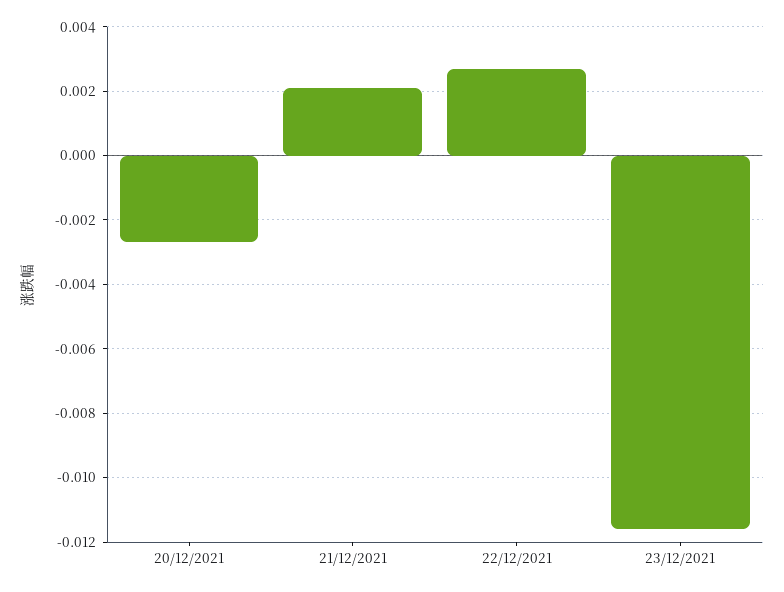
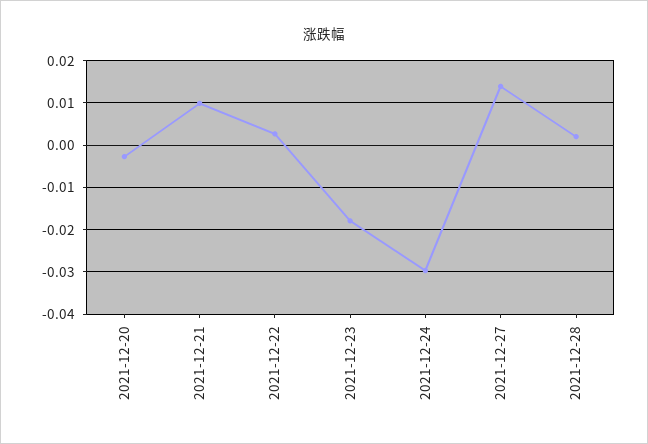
21/12/2021: 0.002 -> 0.01
23/12/2021: -0.0115 -> -0.018
2021-12-24: none -> -0.03
2021-12-27: none -> 0.014
2021-12-28: none -> 0.002

